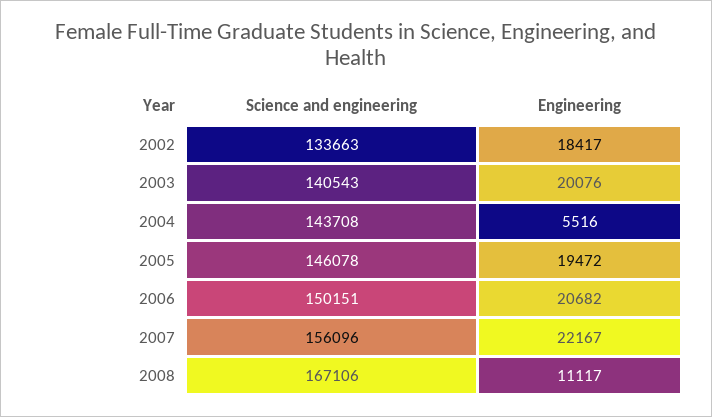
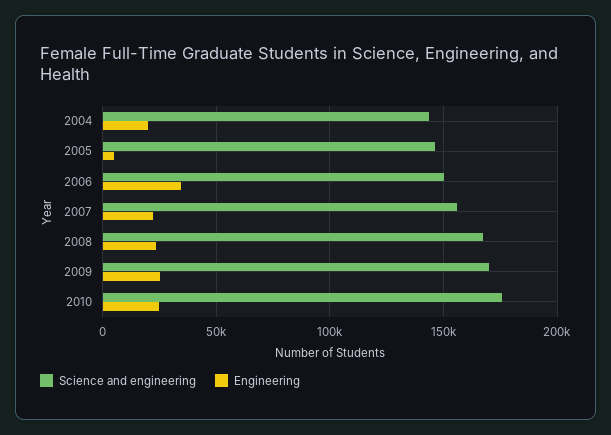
Science and engineering, 2002: 133663 -> none
Engineering, 2002: 18417 -> none
Science and engineering, 2003: 140543 -> none
Engineering, 2003: 20076 -> none
Engineering, 2004: 5516 -> 20000
Engineering, 2005: 19472 -> 5000
Engineering, 2006: 20682 -> 35000
Engineering, 2008: 11117 -> 25000
Science and engineering, 2009: none -> 170000
Engineering, 2009: none -> 25000
Science and engineering, 2010: none -> 175000
Engineering, 2010: none -> 25000

